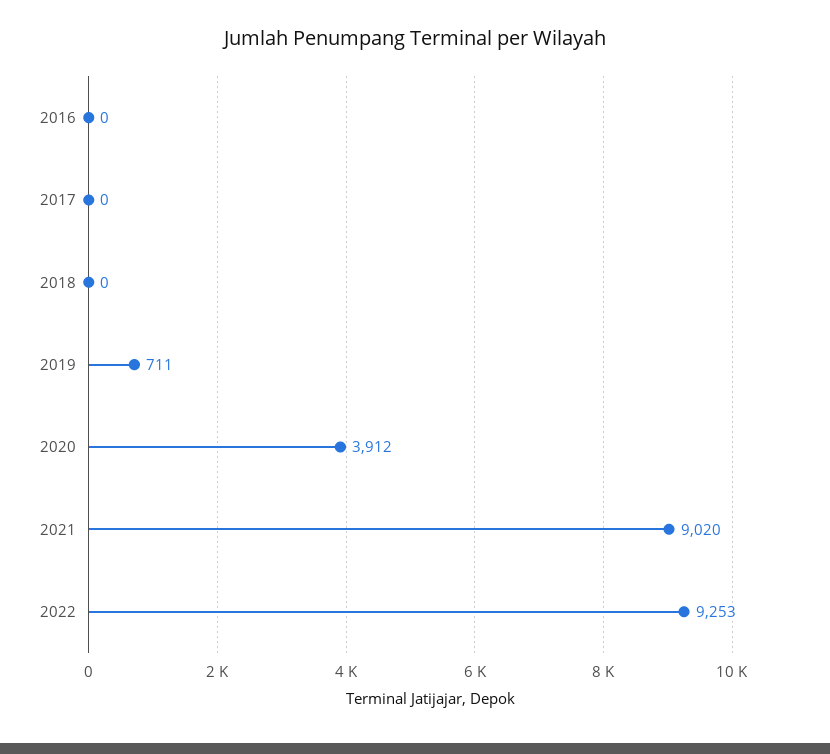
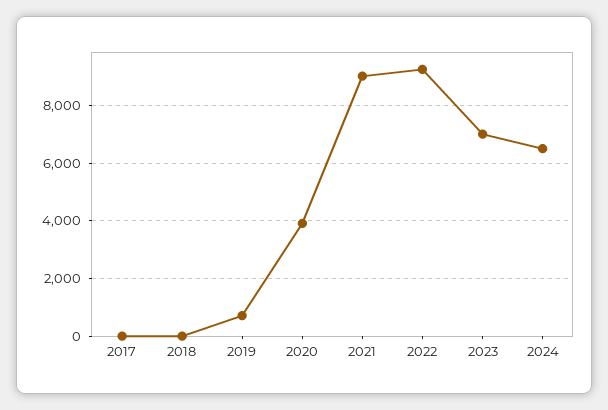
2016: 0 -> none
2023: none -> 7000
2024: none -> 6500

